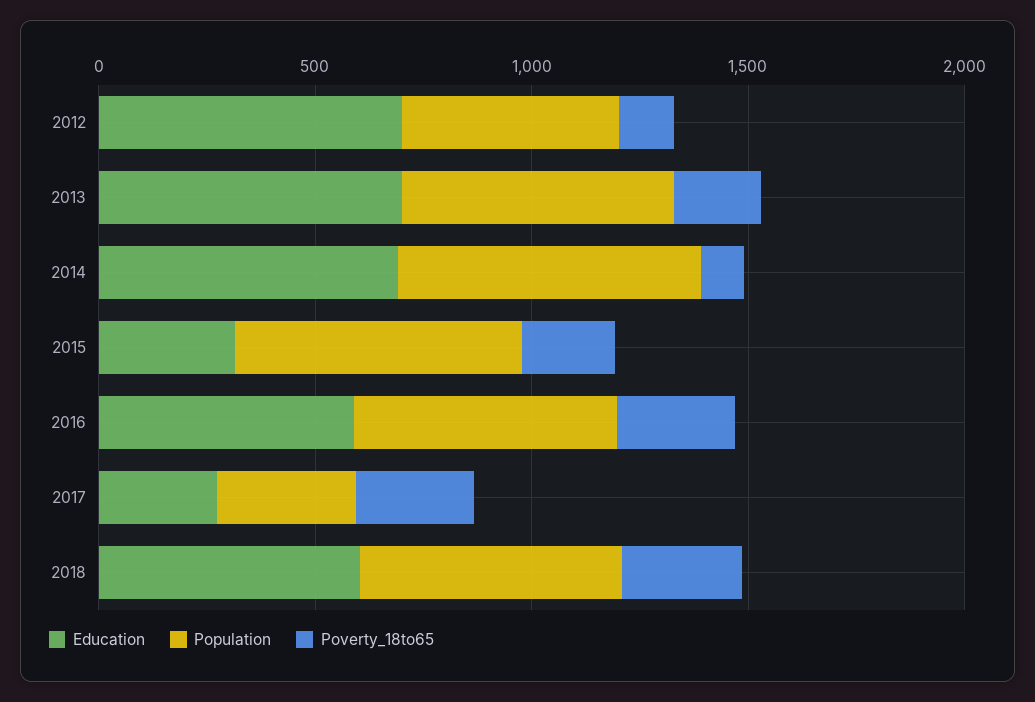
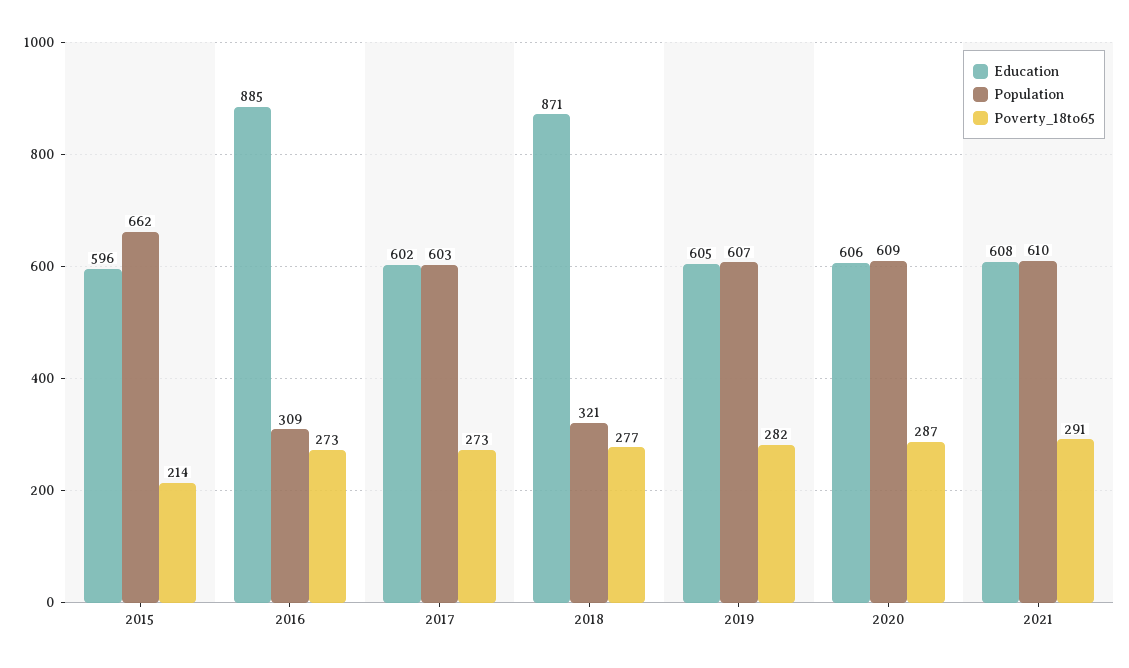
Education, 2012: 700 -> none
Population, 2012: 500 -> none
Poverty_18to65, 2012: 100 -> none
Education, 2013: 700 -> none
Population, 2013: 600 -> none
Poverty_18to65, 2013: 200 -> none
Education, 2014: 700 -> none
Population, 2014: 700 -> none
Poverty_18to65, 2014: 100 -> none
Education, 2015: 300 -> 596
Education, 2016: 600 -> 885
Population, 2016: 600 -> 309
Education, 2017: 300 -> 602
Population, 2017: 300 -> 603
Education, 2018: 600 -> 871
Population, 2018: 600 -> 321
Education, 2019: none -> 605
Population, 2019: none -> 607
Poverty_18to65, 2019: none -> 282
Education, 2020: none -> 606
Population, 2020: none -> 609
Poverty_18to65, 2020: none -> 287
Education, 2021: none -> 608
Population, 2021: none -> 610
Poverty_18to65, 2021: none -> 291

